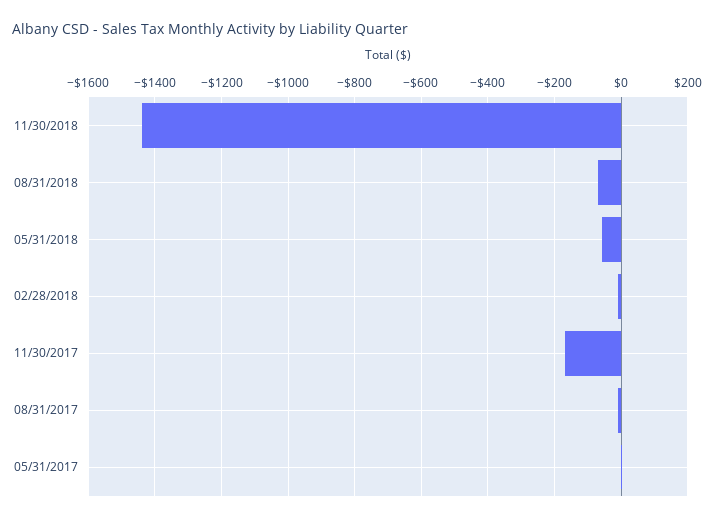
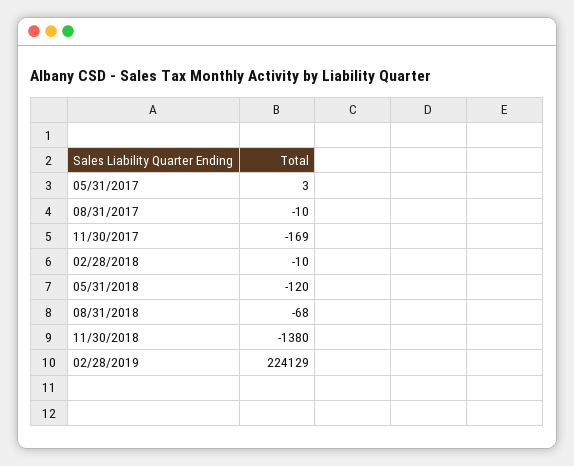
11/30/2018: -1440 -> -1380
05/31/2018: -60 -> -120
02/28/2019: none -> 224129

